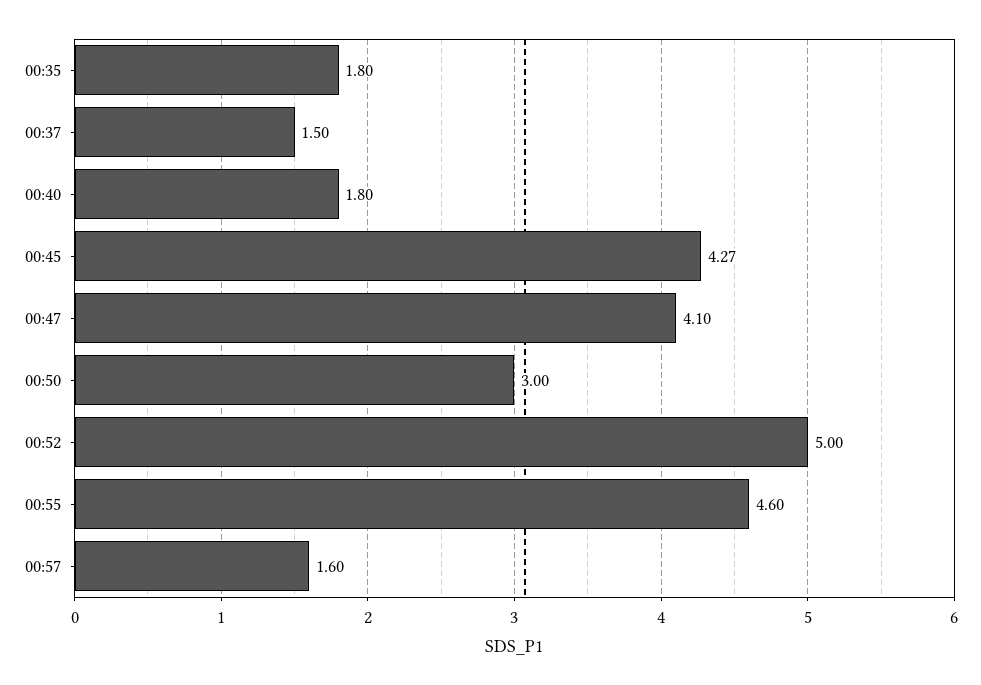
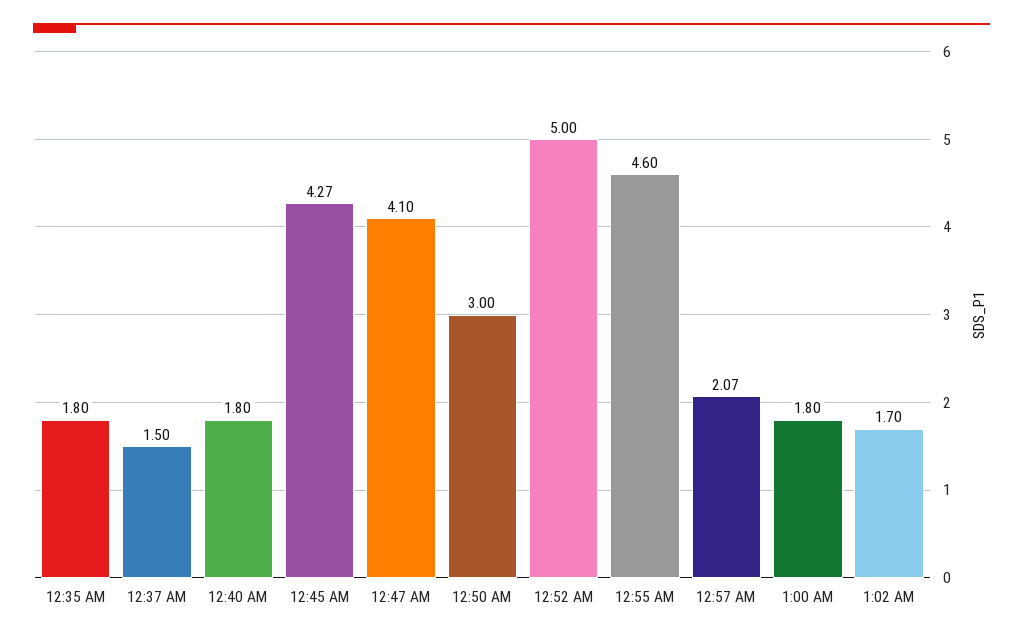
00:57: 1.6 -> 2.07
1:00 AM: none -> 1.8
1:02 AM: none -> 1.7

